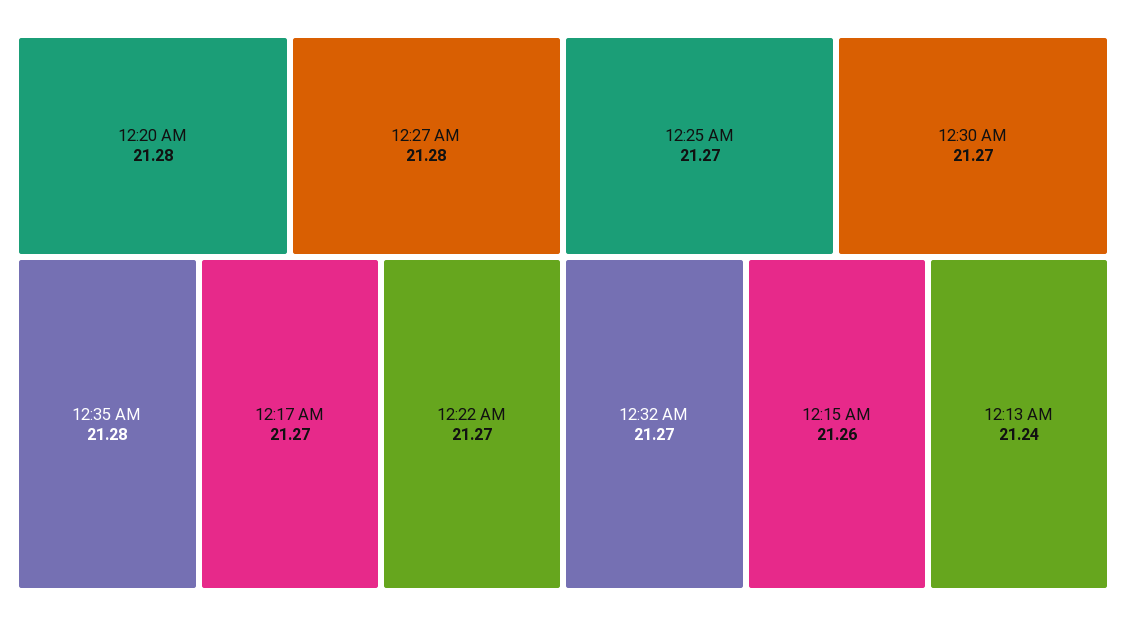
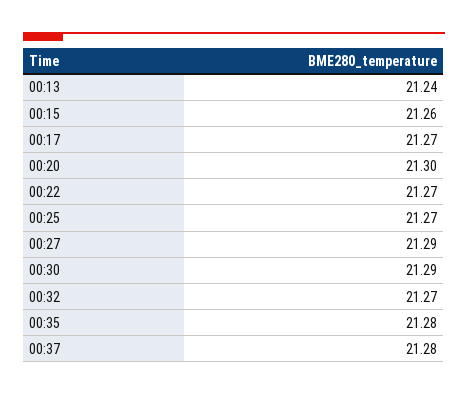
12:20 AM: 21.28 -> 21.3
12:27 AM: 21.28 -> 21.29
12:30 AM: 21.27 -> 21.29
00:37: none -> 21.28

